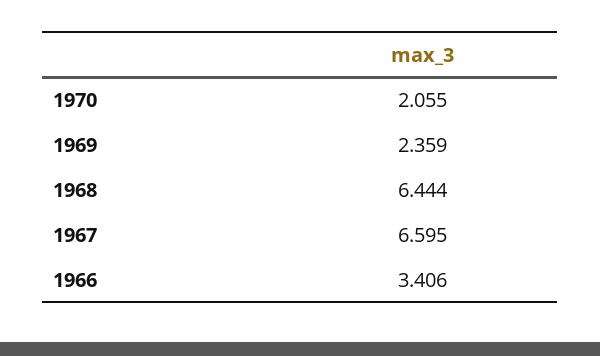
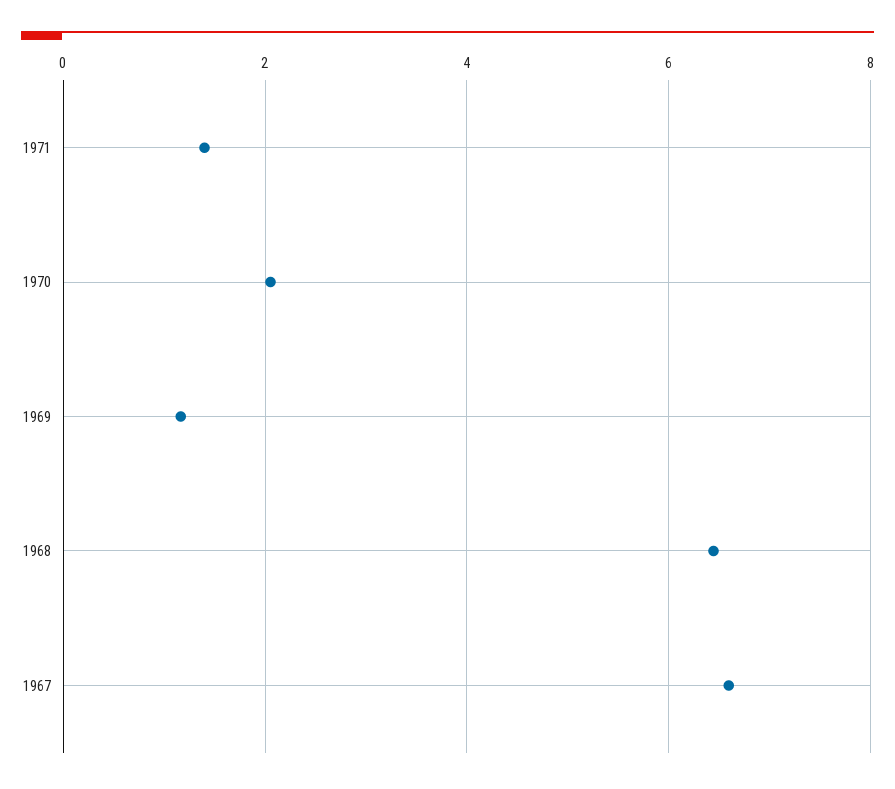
1969: 2.359 -> 1.2
1966: 3.406 -> none
1971: none -> 1.4

